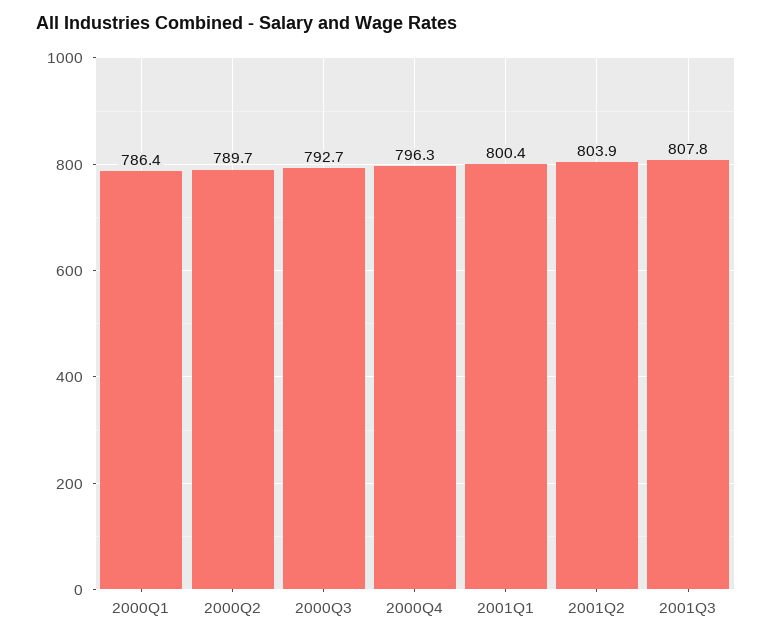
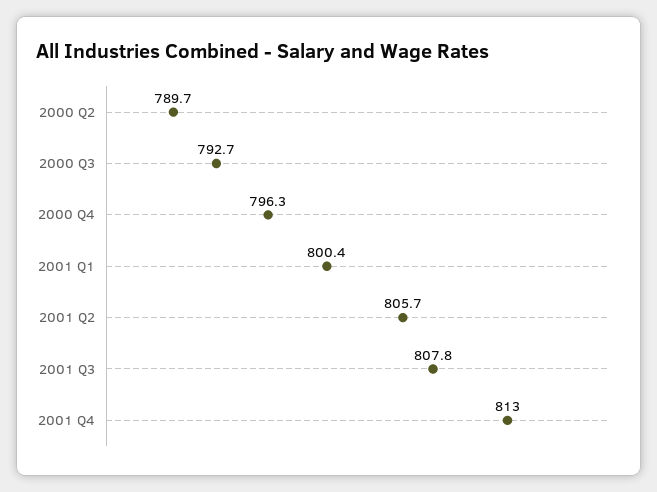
2000Q1: 786.4 -> none
2001Q2: 803.9 -> 805.7
2001 Q4: none -> 813

